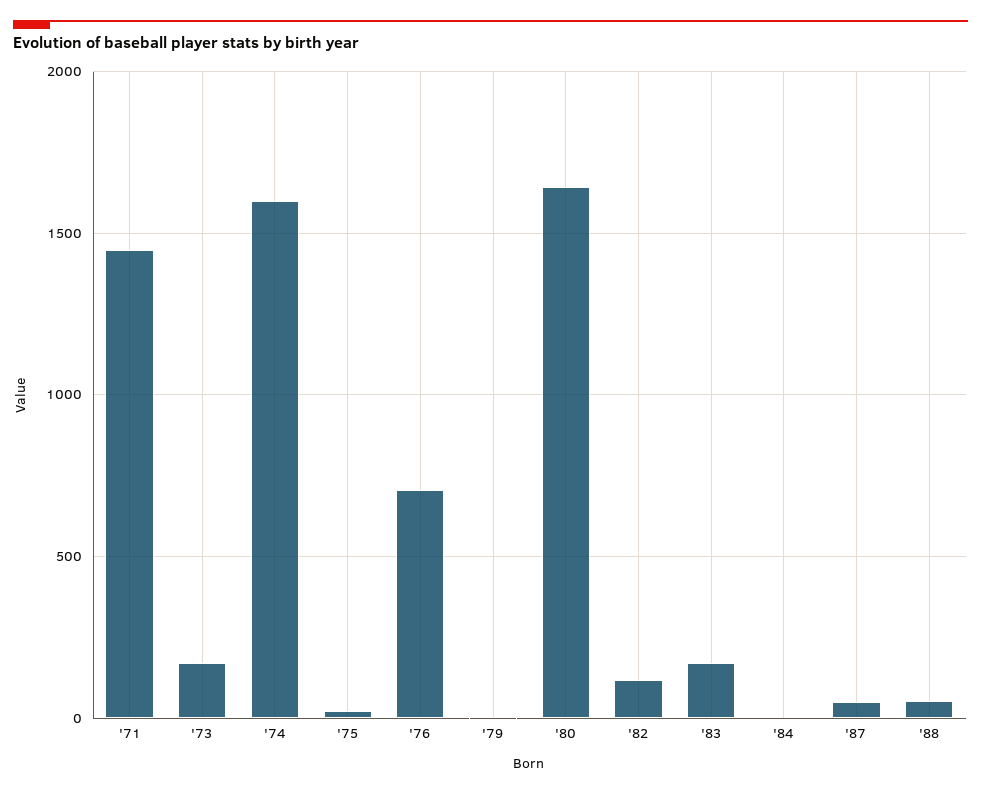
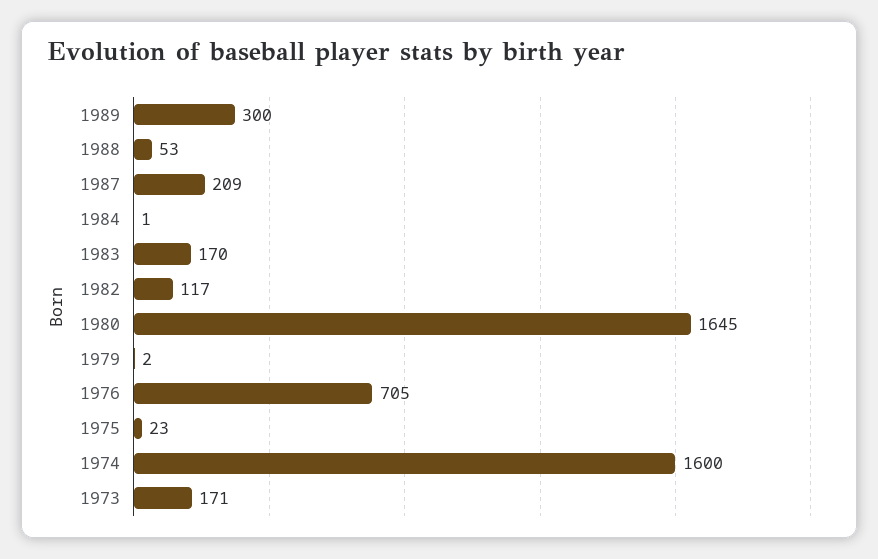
'71: 1450 -> none
'87: 50 -> 209
1989: none -> 300

